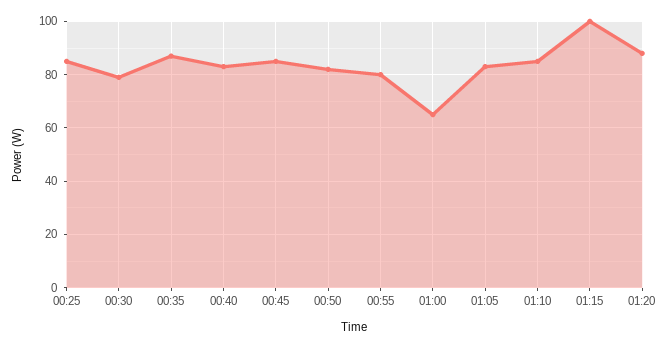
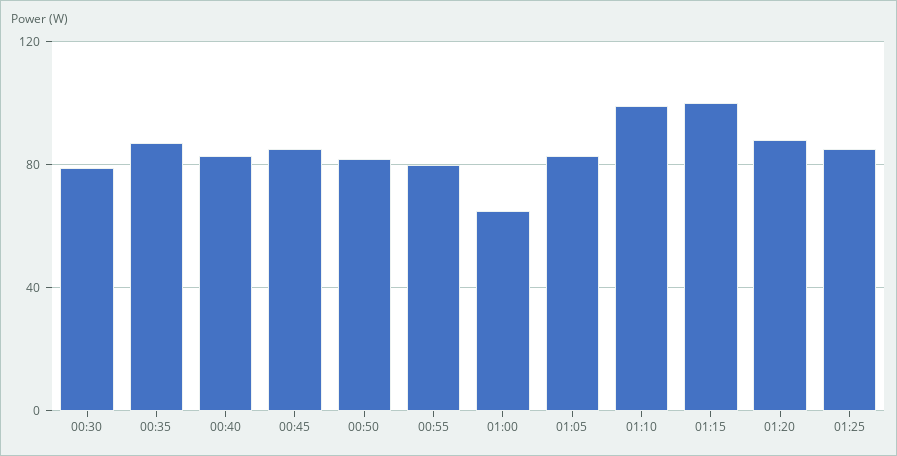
00:25: 85 -> none
01:10: 85 -> 100
01:25: none -> 85

